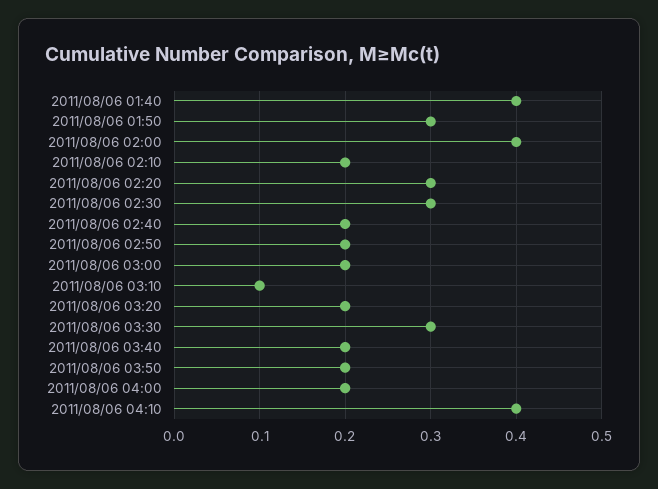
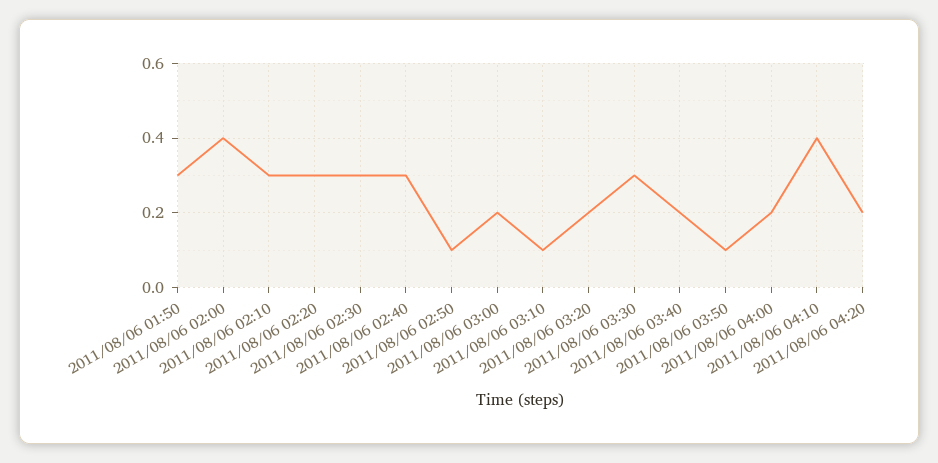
2011/08/06 01:40: 0.4 -> none
2011/08/06 02:10: 0.2 -> 0.3
2011/08/06 02:40: 0.2 -> 0.3
2011/08/06 02:50: 0.2 -> 0.1
2011/08/06 03:50: 0.2 -> 0.1
2011/08/06 04:20: none -> 0.2

